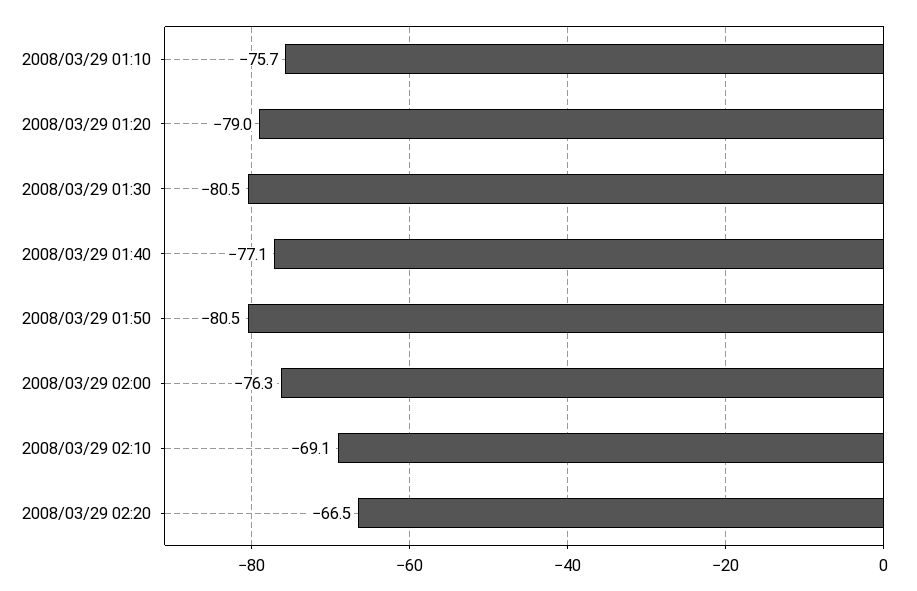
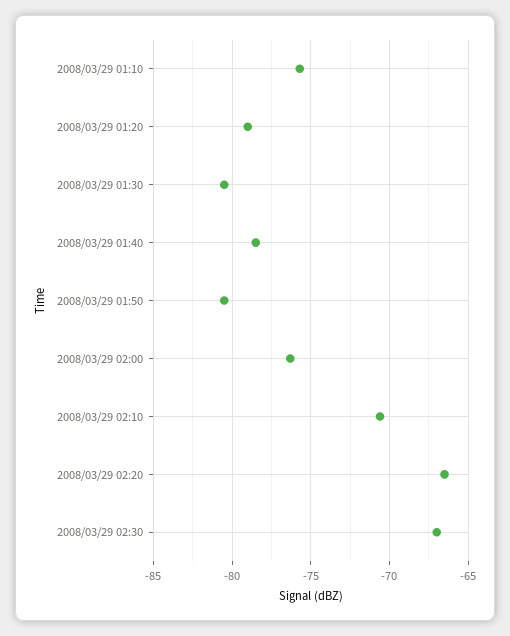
2008/03/29 01:40: -77.1 -> -78.5
2008/03/29 02:10: -69.1 -> -70.5
2008/03/29 02:30: none -> -67

